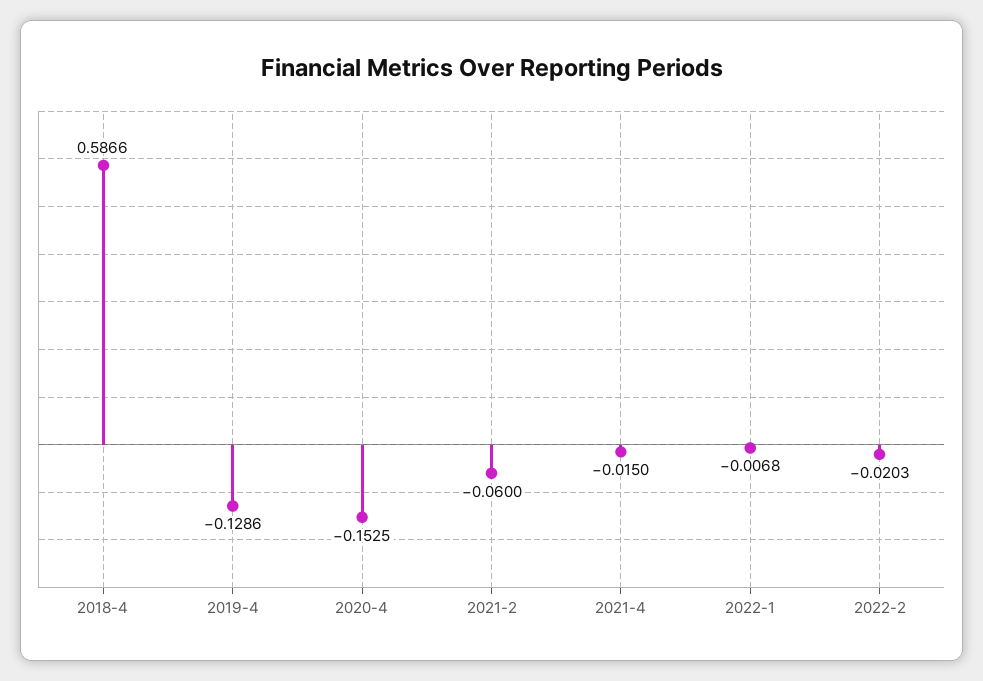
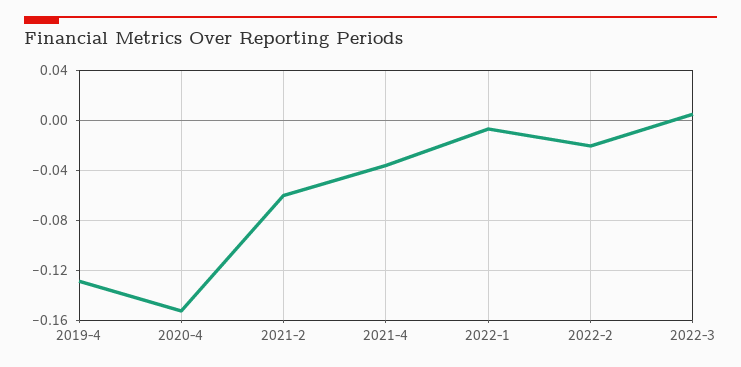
2018-4: 0.5866 -> none
2021-4: -0.015 -> -0.035
2022-3: none -> 0.005

